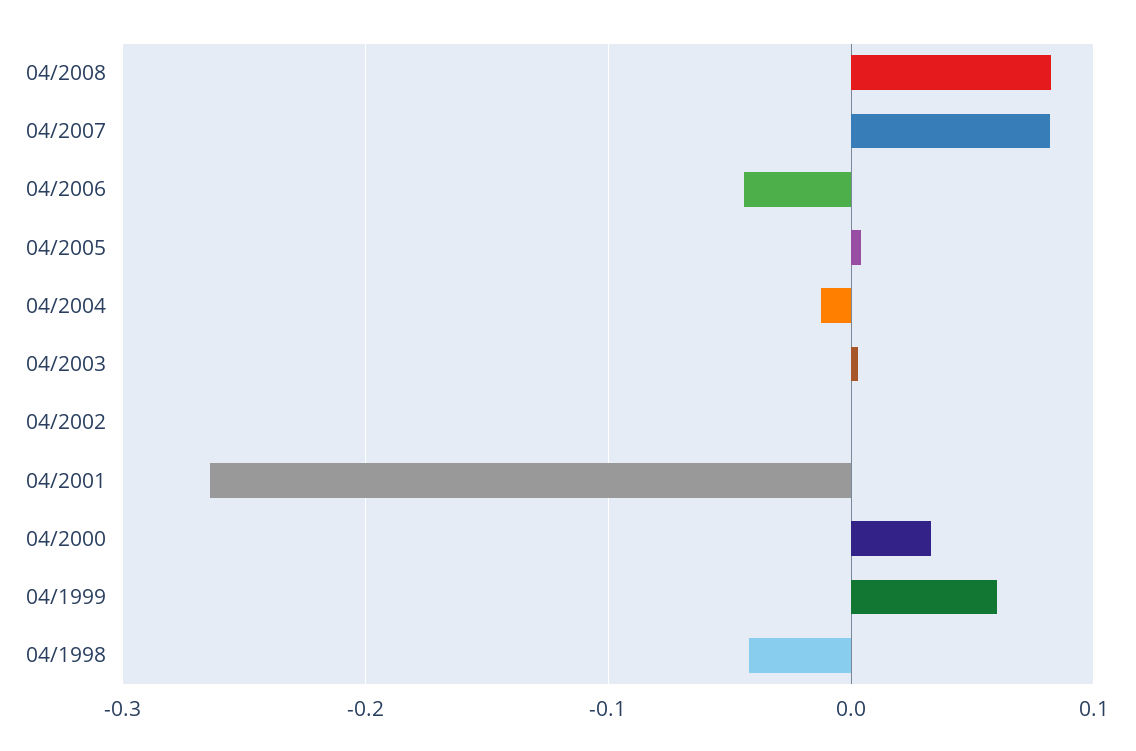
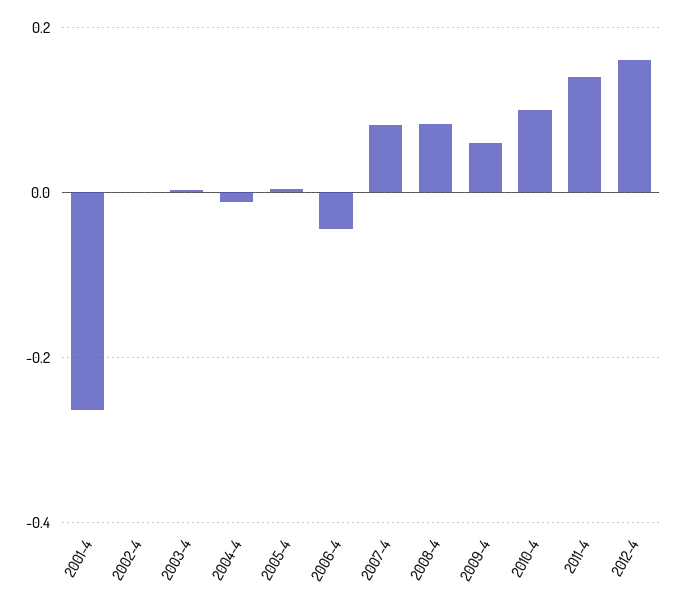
04/2000: 0.03 -> none
04/1999: 0.06 -> none
04/1998: -0.04 -> none
2009-4: none -> 0.06
2010-4: none -> 0.1
2011-4: none -> 0.14
2012-4: none -> 0.16

